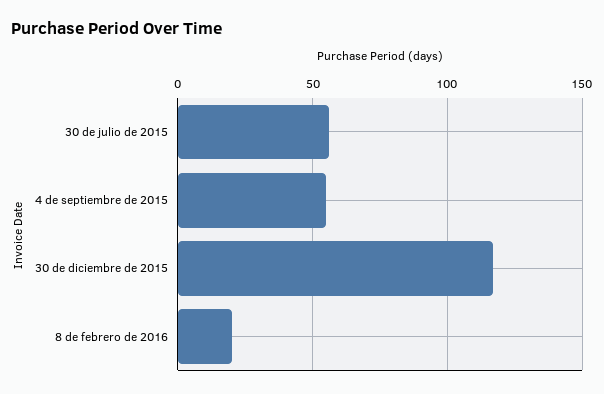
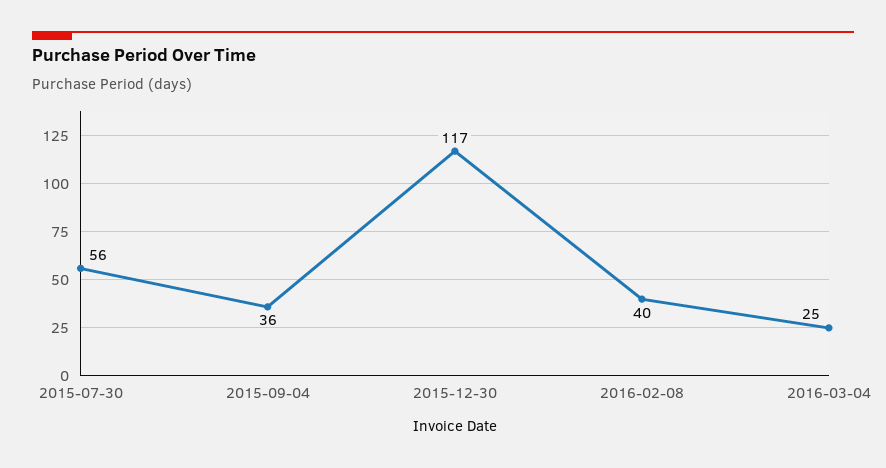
4 de septiembre de 2015: 55 -> 36
8 de febrero de 2016: 20 -> 40
2016-03-04: none -> 25

